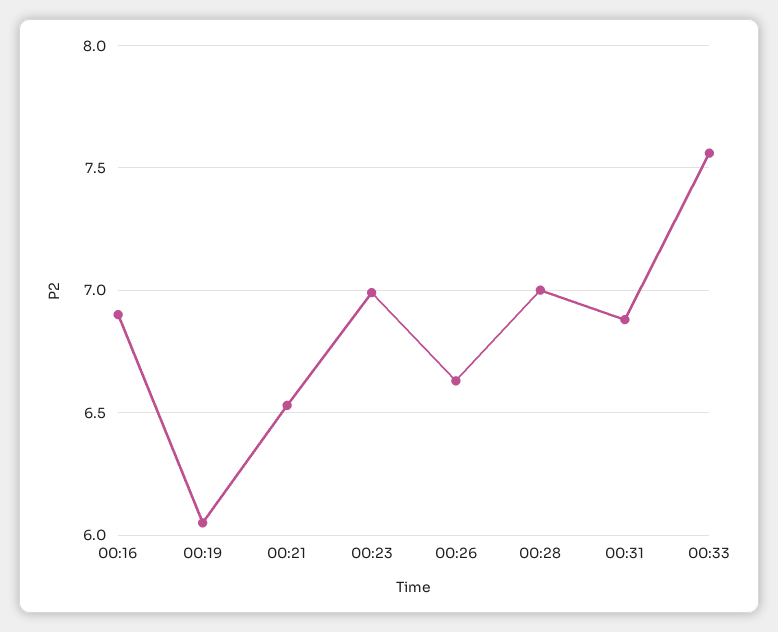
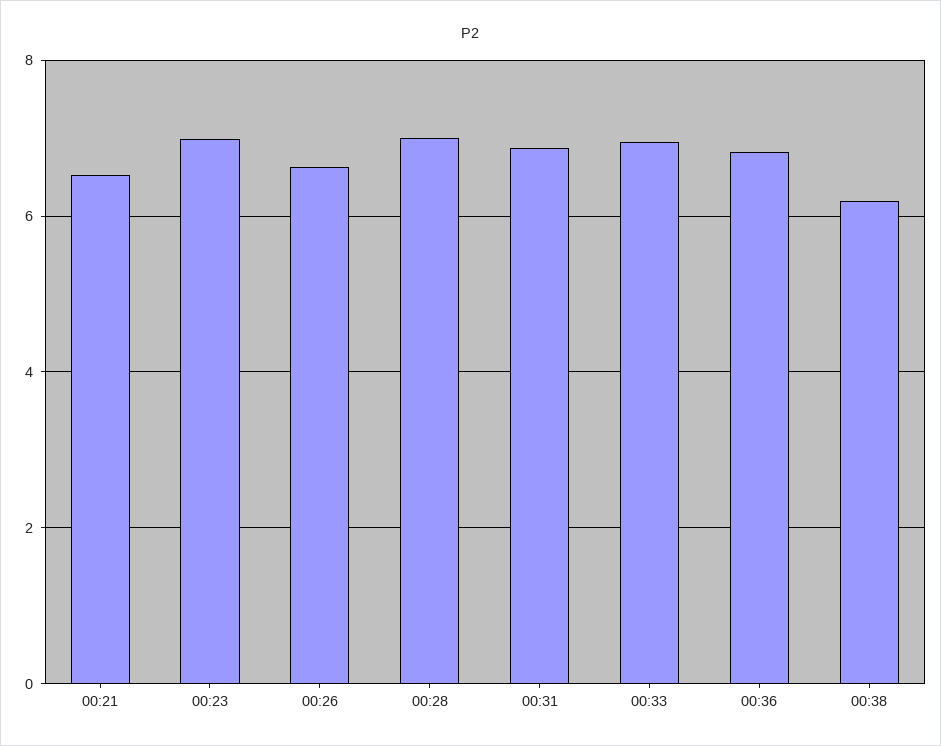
00:16: 6.9 -> none
00:19: 6.05 -> none
00:33: 7.55 -> 7
00:36: none -> 6.8
00:38: none -> 6.2

